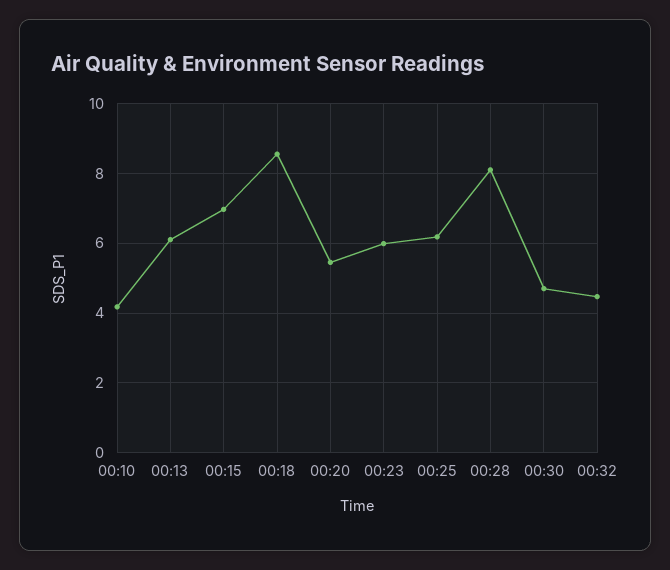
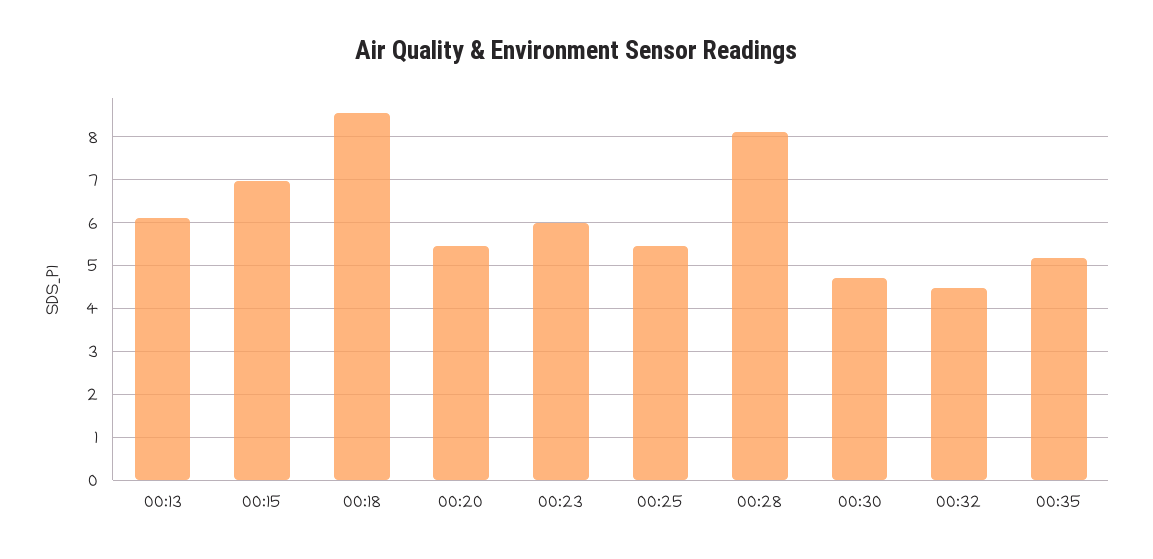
00:10: 4.2 -> none
00:25: 6.2 -> 5.4
00:35: none -> 5.2

